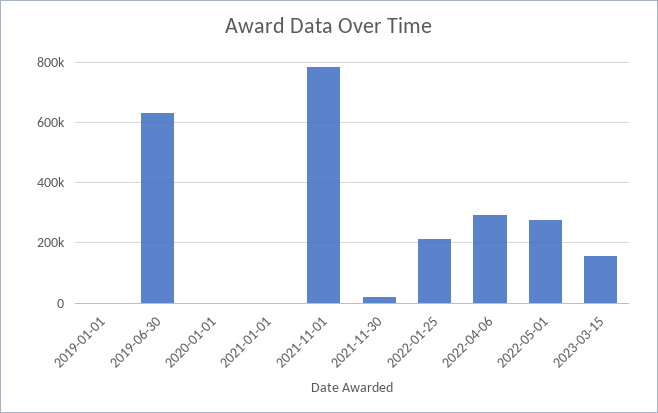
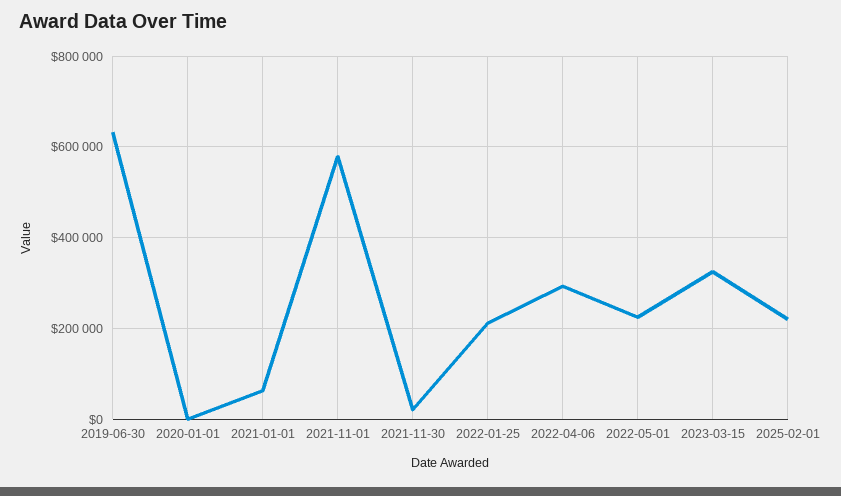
2019-01-01: 0 -> none
2021-01-01: 0 -> 60000
2021-11-01: 780000 -> 580000
2022-05-01: 280000 -> 220000
2023-03-15: 160000 -> 320000
2025-02-01: none -> 220000

